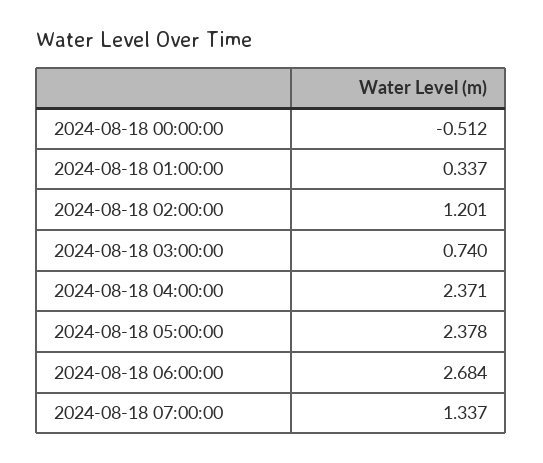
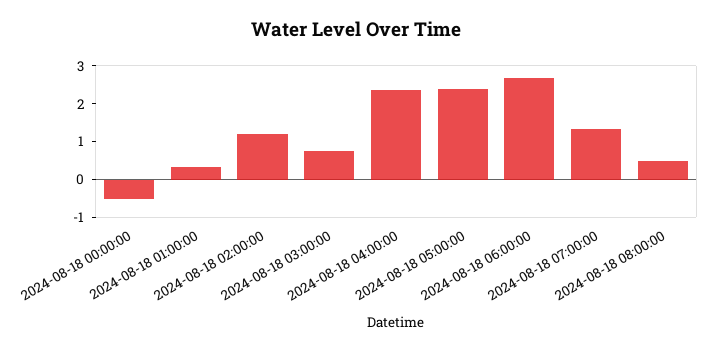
2024-08-18 08:00:00: none -> 0.5

